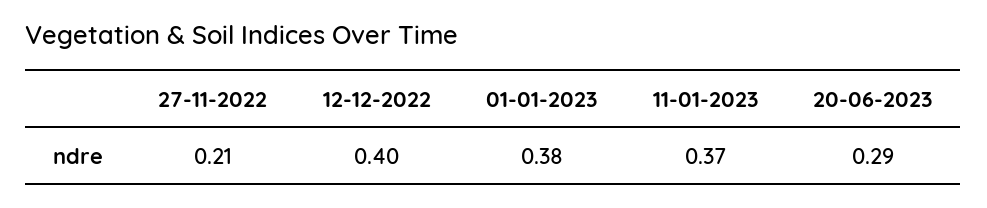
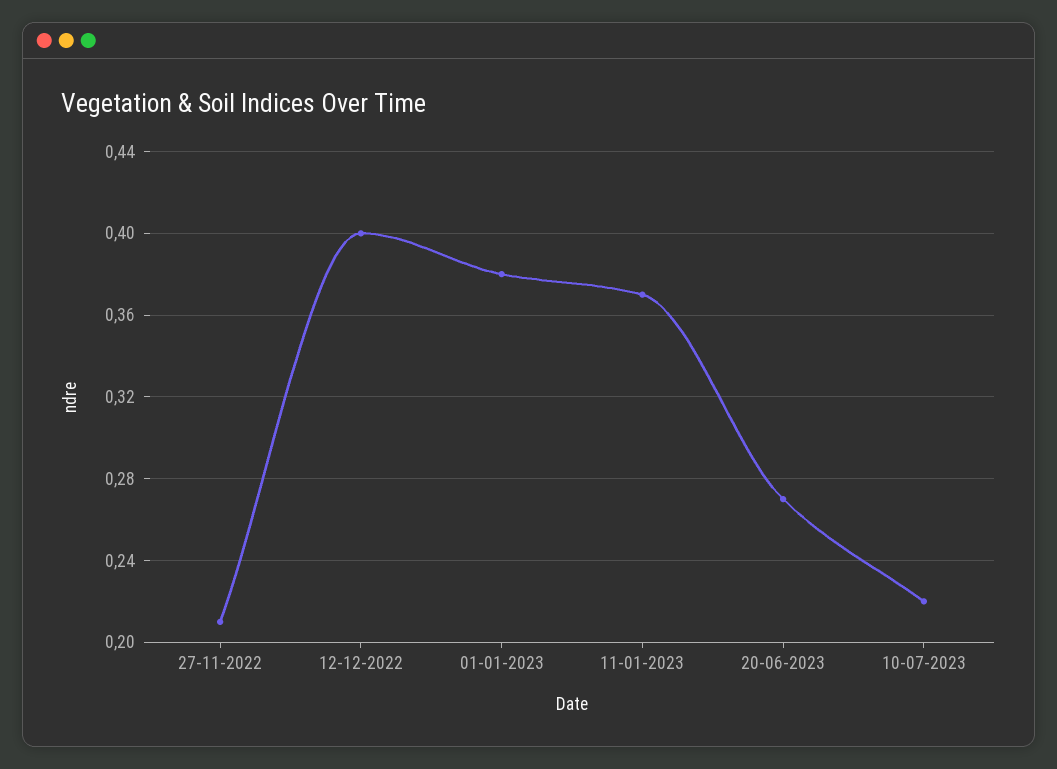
20-06-2023: 0.29 -> 0.27
10-07-2023: none -> 0.22

